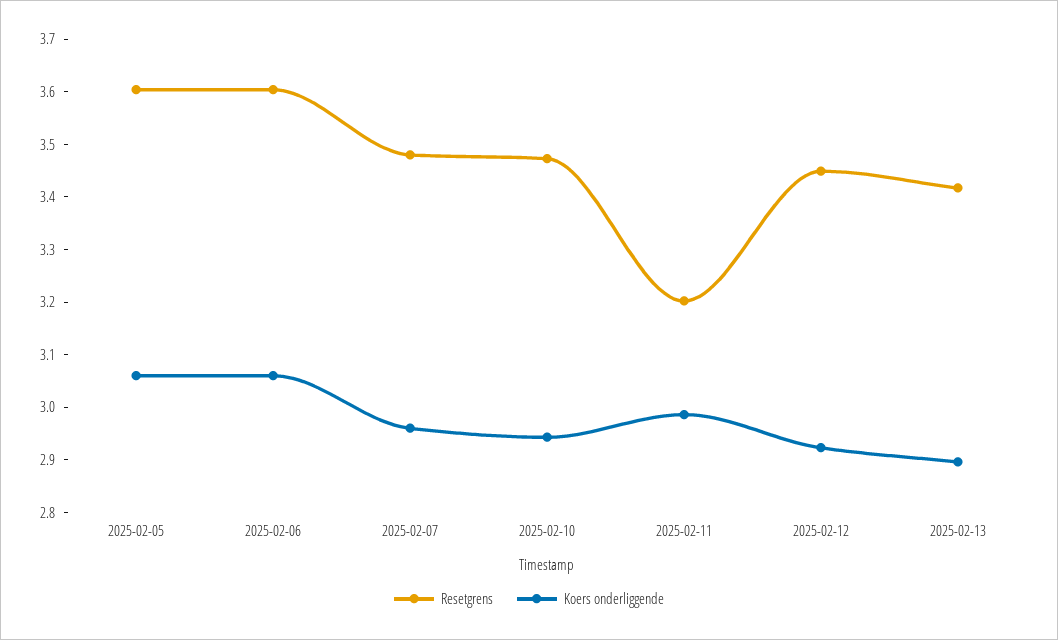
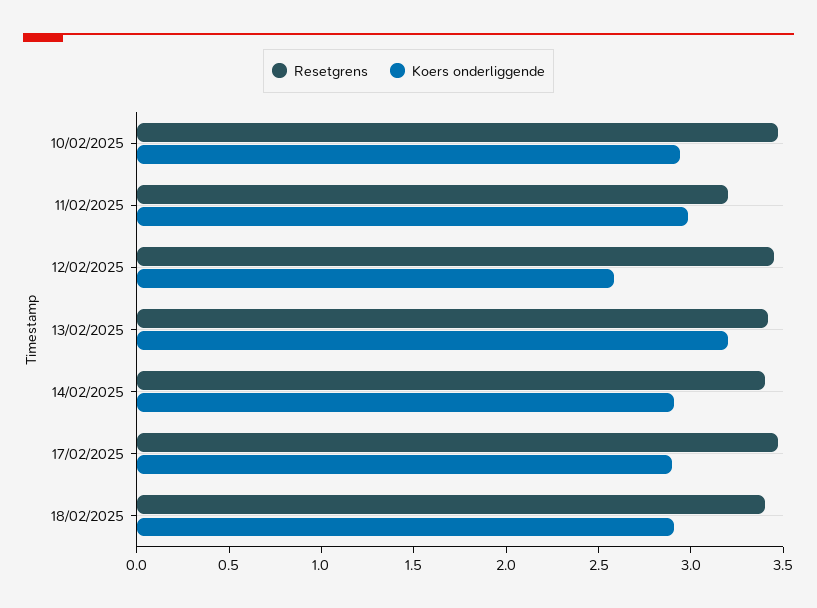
Resetgrens, 2025-02-05: 3.6 -> none
Koers onderliggende, 2025-02-05: 3.06 -> none
Resetgrens, 2025-02-06: 3.6 -> none
Koers onderliggende, 2025-02-06: 3.06 -> none
Resetgrens, 2025-02-07: 3.48 -> none
Koers onderliggende, 2025-02-07: 2.96 -> none
Koers onderliggende, 2025-02-12: 2.92 -> 2.6
Koers onderliggende, 2025-02-13: 2.9 -> 3.2
Resetgrens, 14/02/2025: none -> 3.4
Koers onderliggende, 14/02/2025: none -> 2.9
Resetgrens, 17/02/2025: none -> 3.5
Koers onderliggende, 17/02/2025: none -> 2.9
Resetgrens, 18/02/2025: none -> 3.4
Koers onderliggende, 18/02/2025: none -> 2.9

